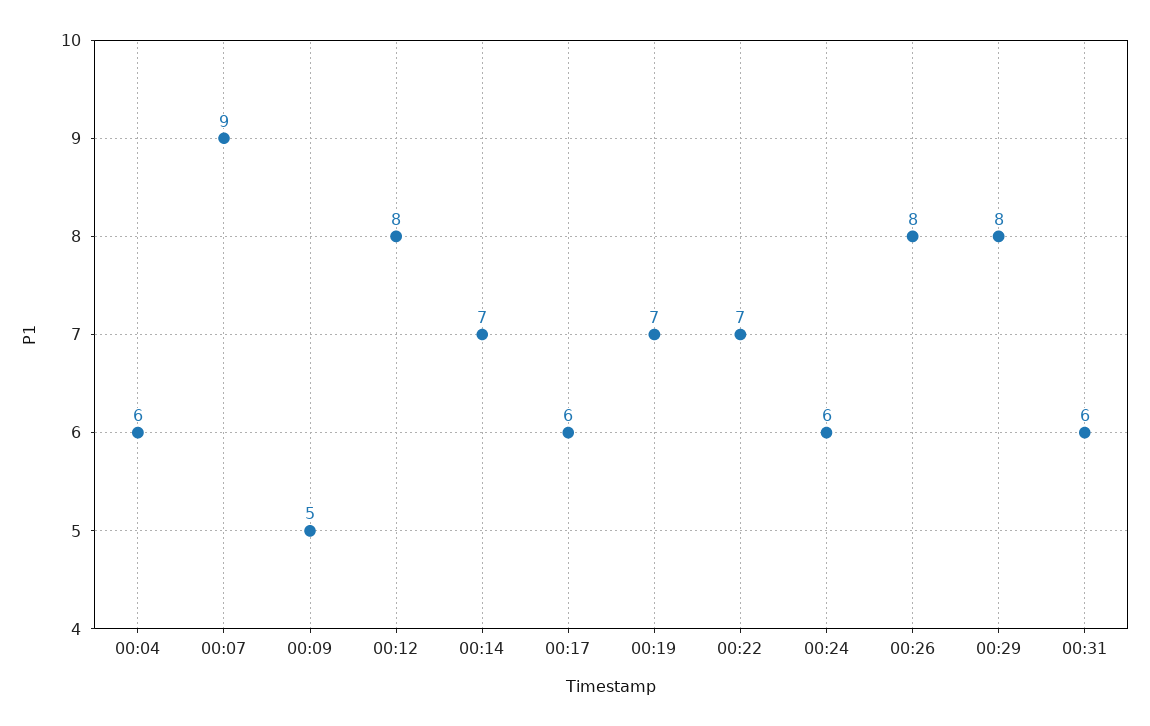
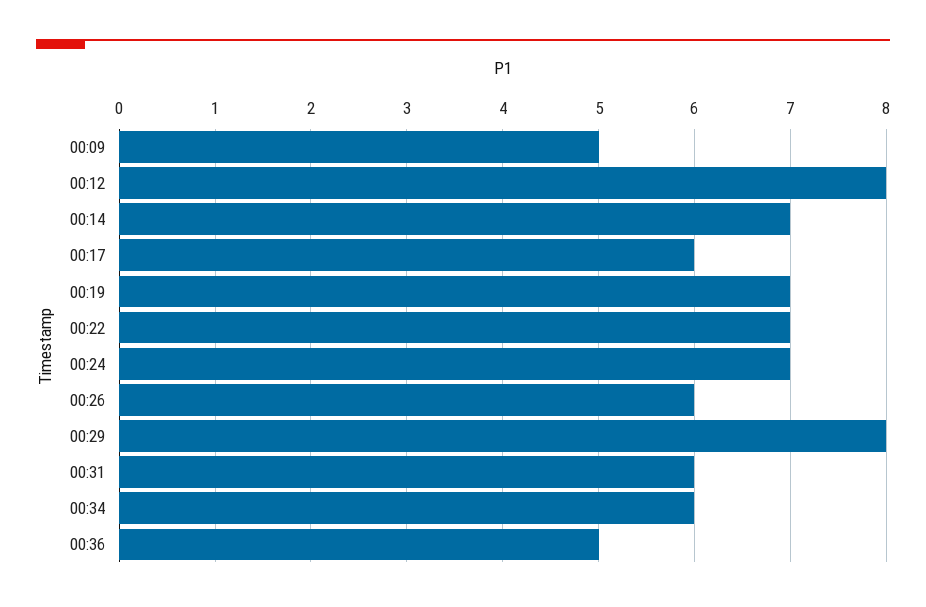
00:04: 6 -> none
00:07: 9 -> none
00:24: 6 -> 7
00:26: 8 -> 6
00:34: none -> 6
00:36: none -> 5

